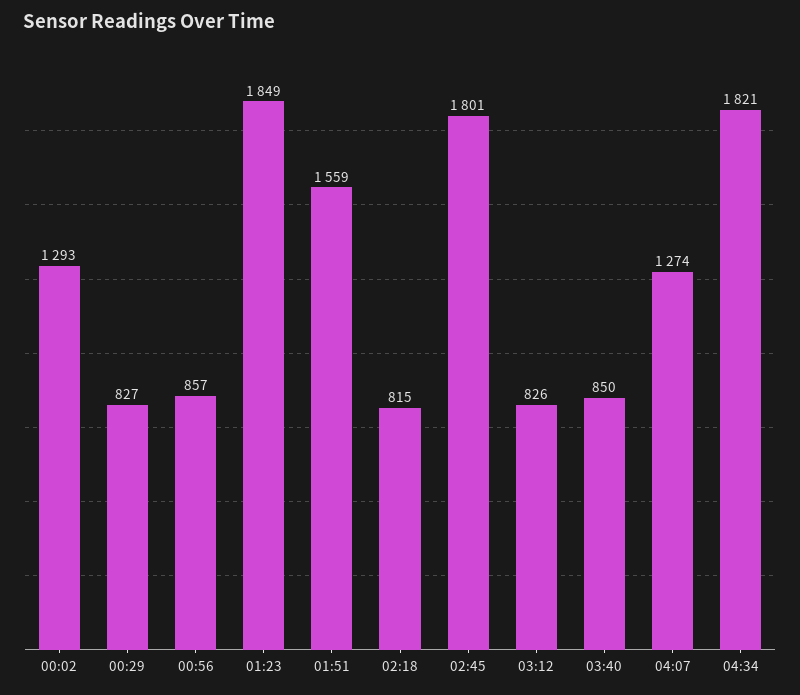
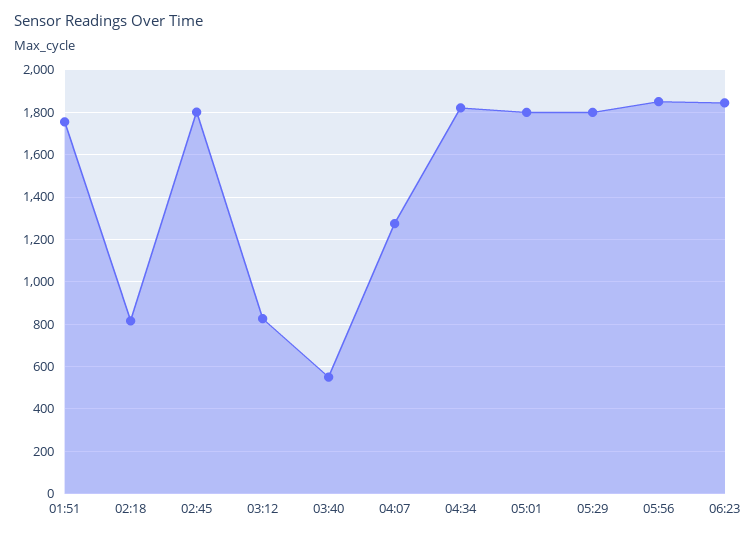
00:02: 1293 -> none
00:29: 827 -> none
00:56: 857 -> none
01:23: 1849 -> none
01:51: 1559 -> 1750
03:40: 850 -> 550
05:01: none -> 1800
05:29: none -> 1800
05:56: none -> 1850
06:23: none -> 1850

